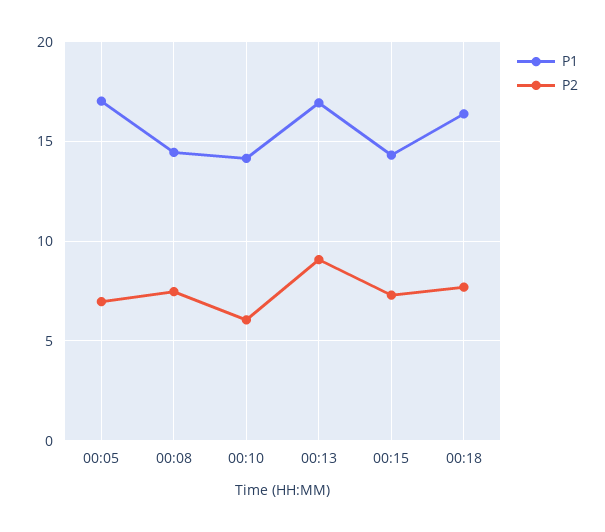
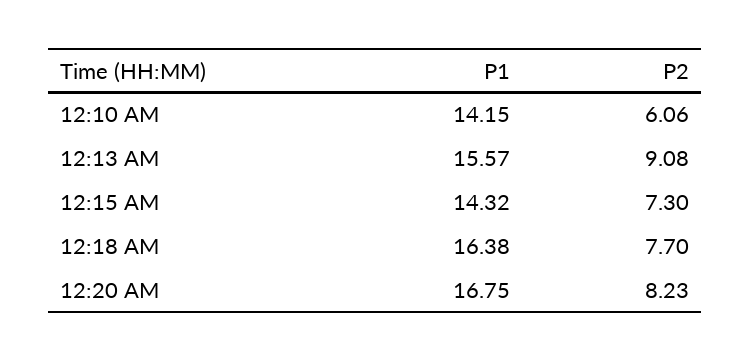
P1, 00:05: 17 -> none
P2, 00:05: 7 -> none
P1, 00:08: 14.5 -> none
P2, 00:08: 7.5 -> none
P1, 00:13: 17 -> 15.57
P1, 12:20 AM: none -> 16.75
P2, 12:20 AM: none -> 8.23

